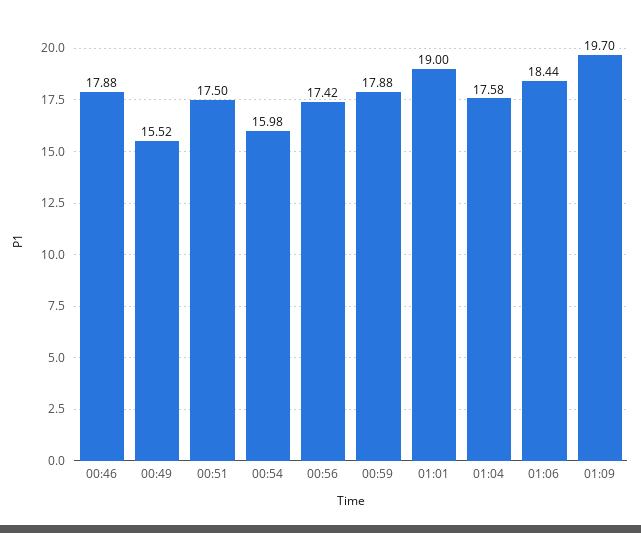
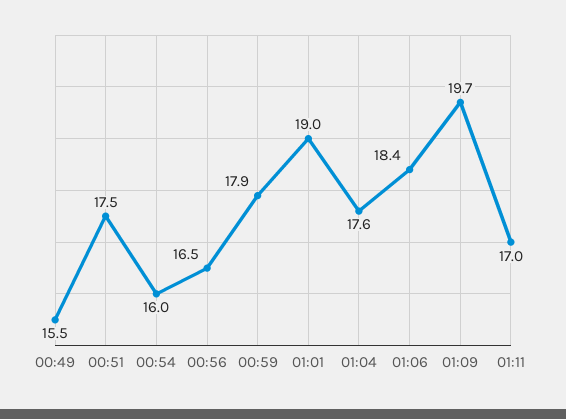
00:46: 17.88 -> none
00:56: 17.42 -> 16.5
01:11: none -> 17

